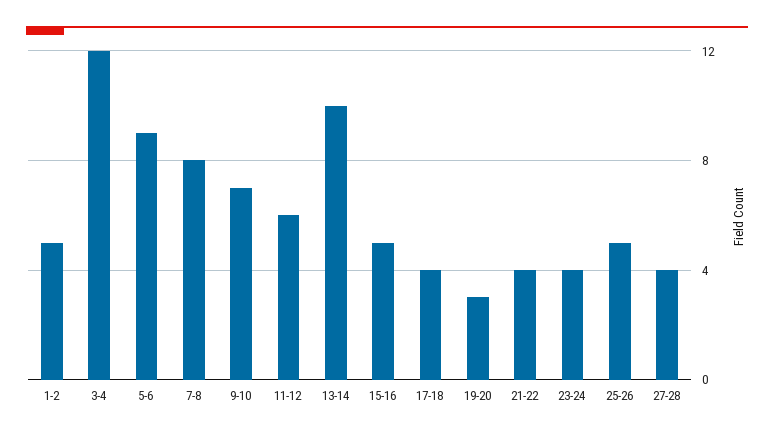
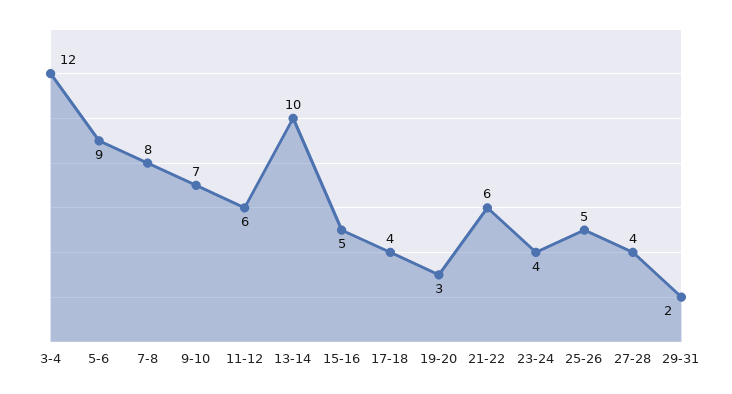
1-2: 5 -> none
21-22: 4 -> 6
29-31: none -> 2

